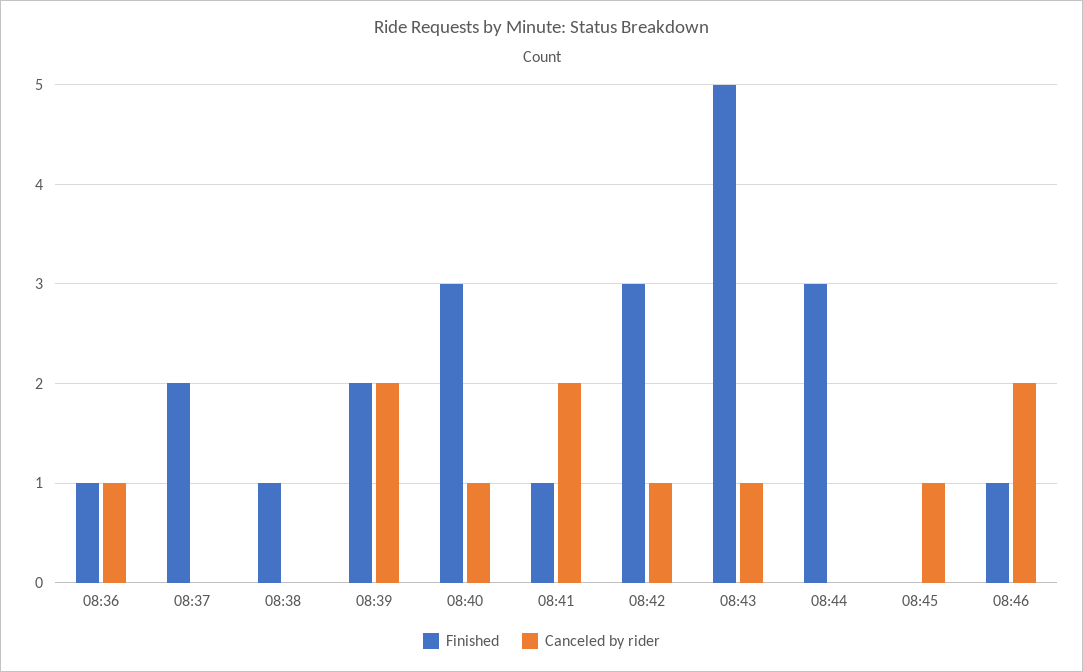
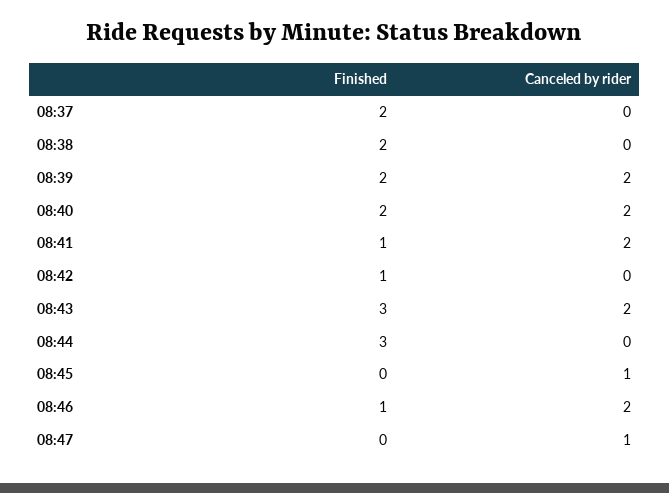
Finished, 08:36: 1 -> none
Canceled by rider, 08:36: 1 -> none
Finished, 08:38: 1 -> 2
Finished, 08:40: 3 -> 2
Canceled by rider, 08:40: 1 -> 2
Finished, 08:42: 3 -> 1
Canceled by rider, 08:42: 1 -> 0
Finished, 08:43: 5 -> 3
Canceled by rider, 08:43: 1 -> 2
Finished, 08:47: none -> 0
Canceled by rider, 08:47: none -> 1

